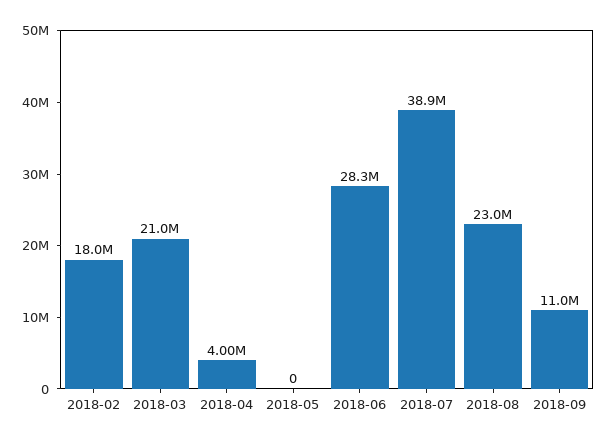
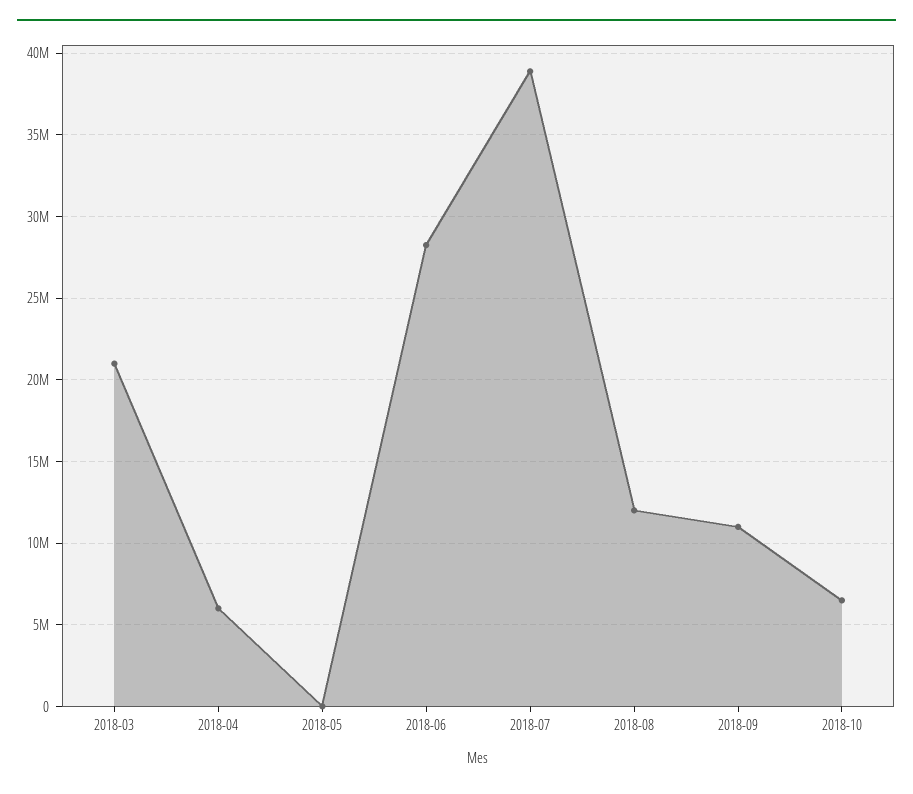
2018-02: 18000000 -> none
2018-04: 4000000 -> 6000000
2018-08: 23000000 -> 12000000
2018-10: none -> 6500000

